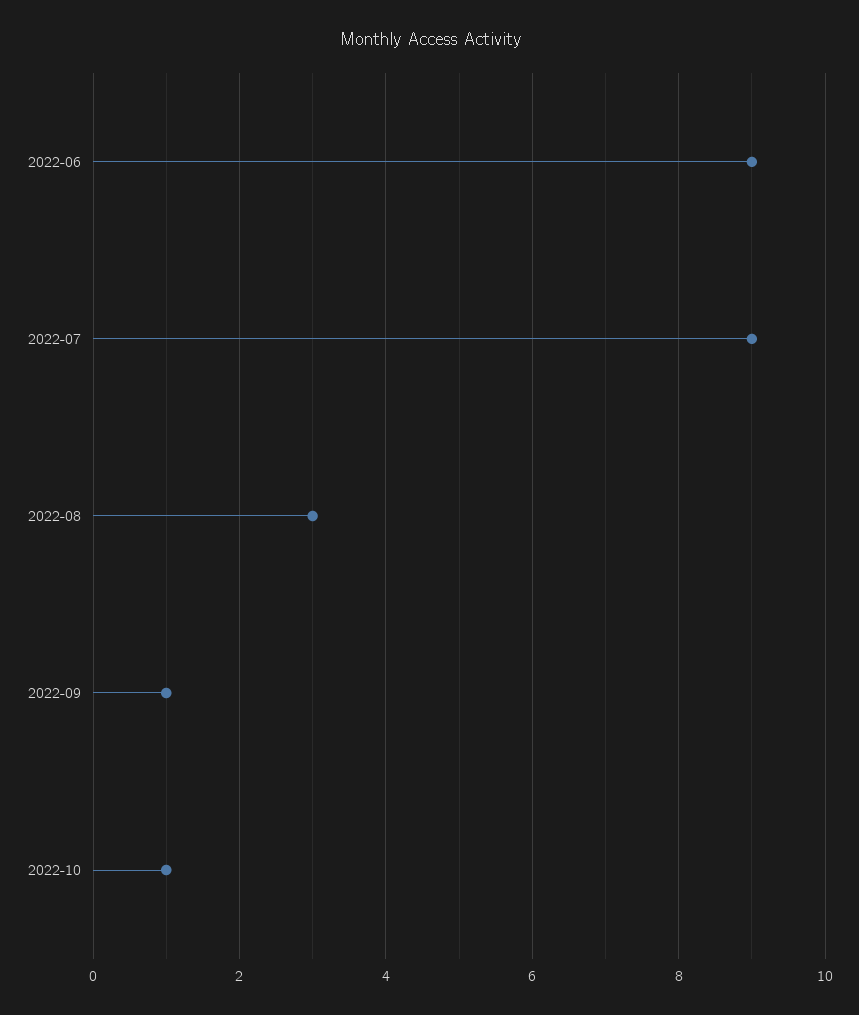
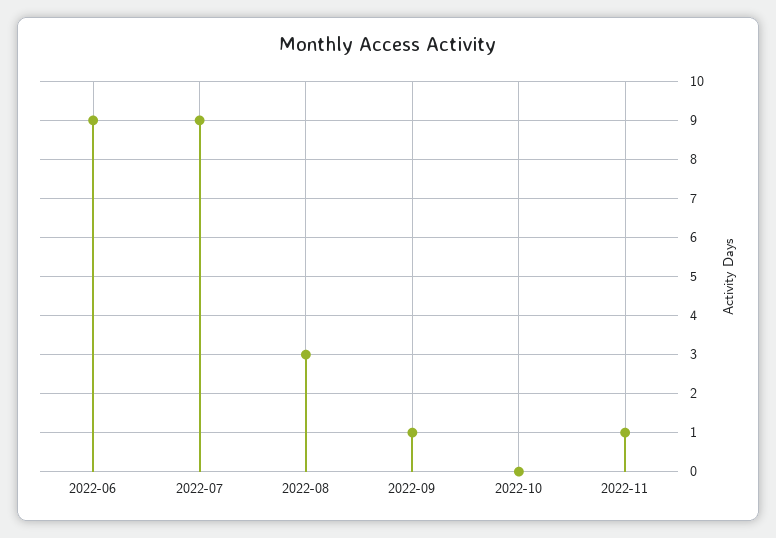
2022-10: 1 -> 0
2022-11: none -> 1

